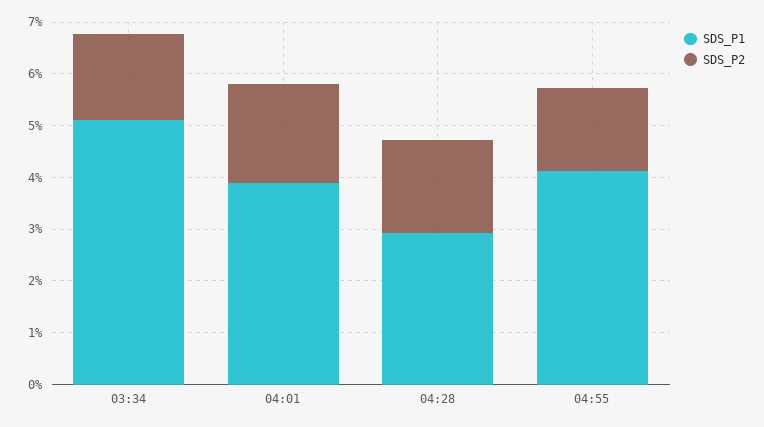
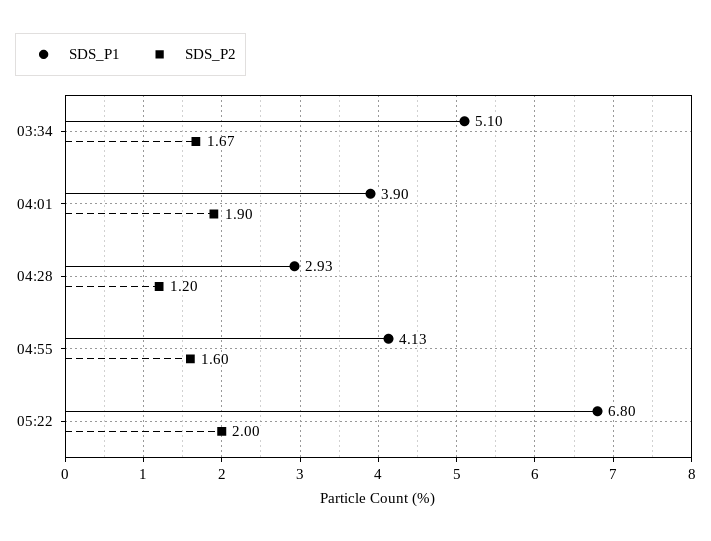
SDS_P2, 04:28: 1.8 -> 1.2
SDS_P1, 05:22: none -> 6.8
SDS_P2, 05:22: none -> 2

